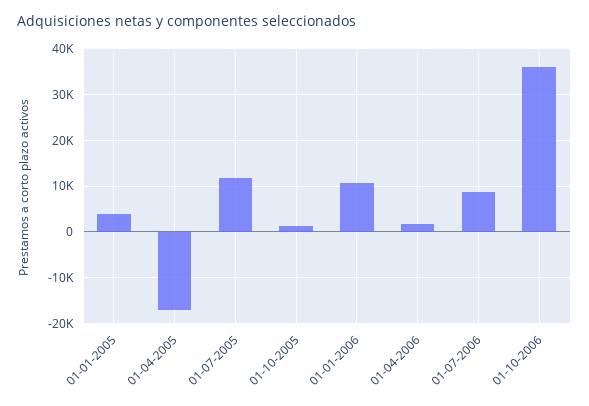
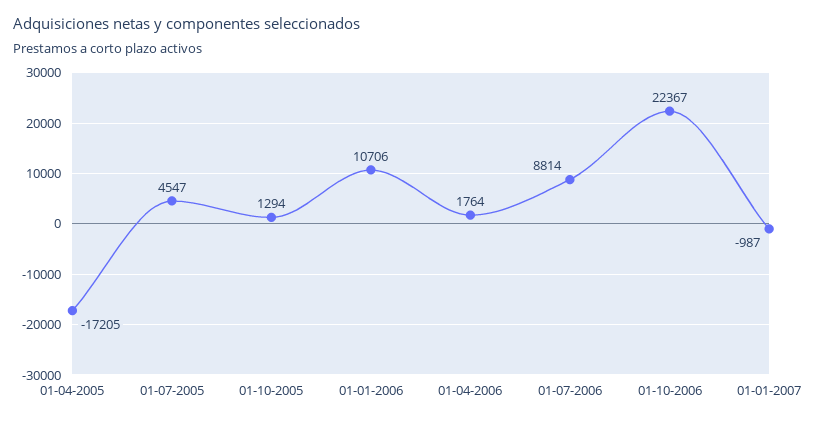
01-01-2005: 4000 -> none
01-07-2005: 12000 -> 4547
01-10-2006: 36000 -> 22367
01-01-2007: none -> -987

